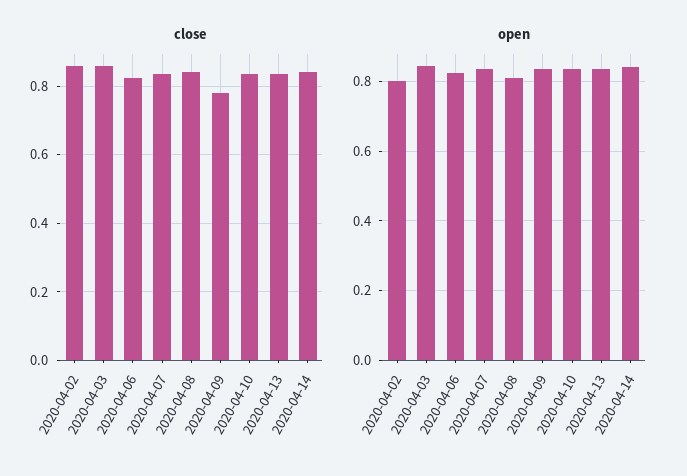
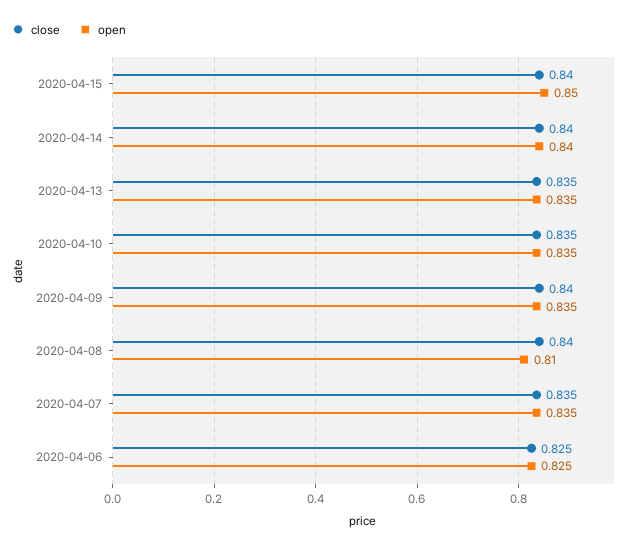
close, 2020-04-02: 0.86 -> none
close, 2020-04-03: 0.86 -> none
close, 2020-04-09: 0.78 -> 0.84
open, 2020-04-02: 0.8 -> none
open, 2020-04-03: 0.84 -> none
close, 2020-04-15: none -> 0.84
open, 2020-04-15: none -> 0.85

